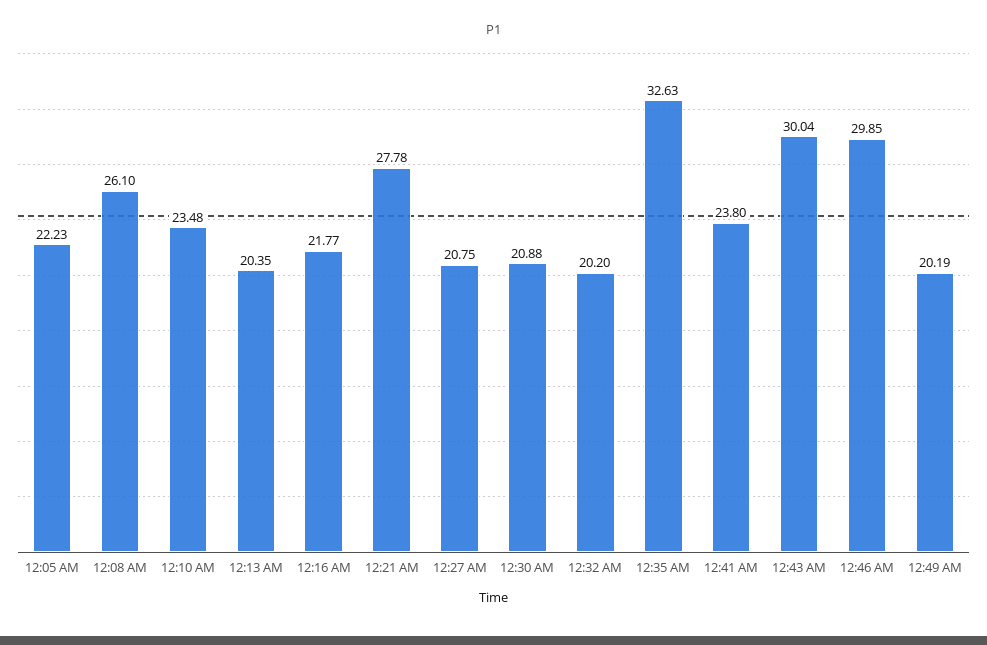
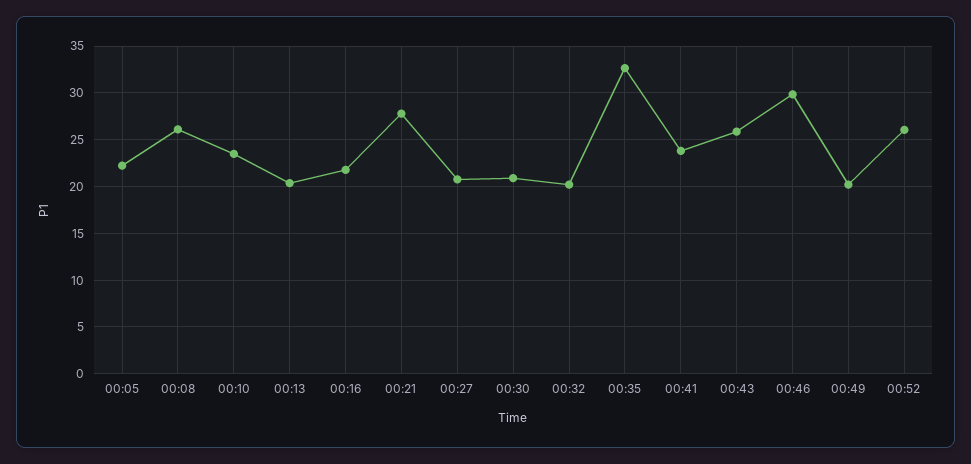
12:43 AM: 30.04 -> 26
00:52: none -> 26

